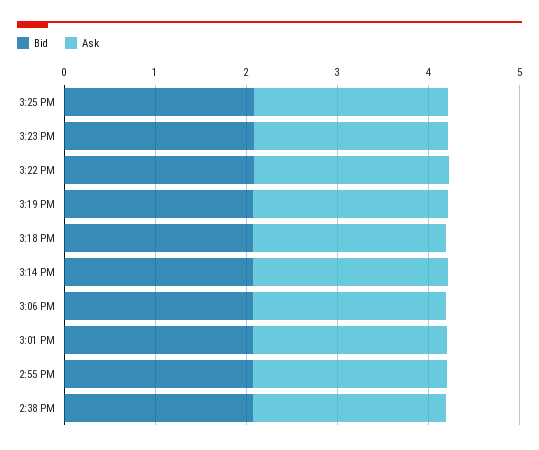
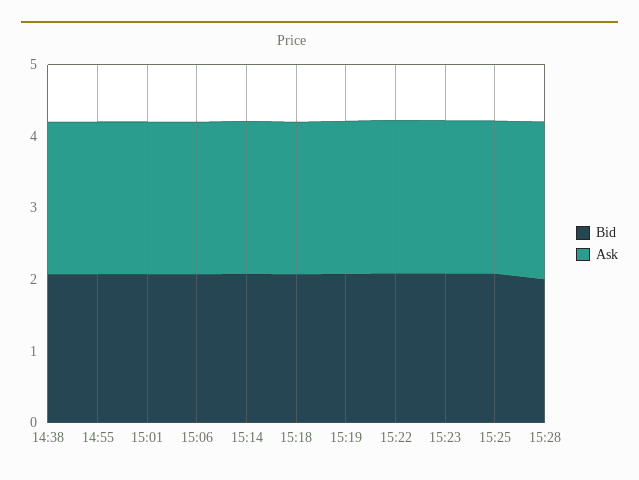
Bid, 15:28: none -> 2
Ask, 15:28: none -> 2.2

